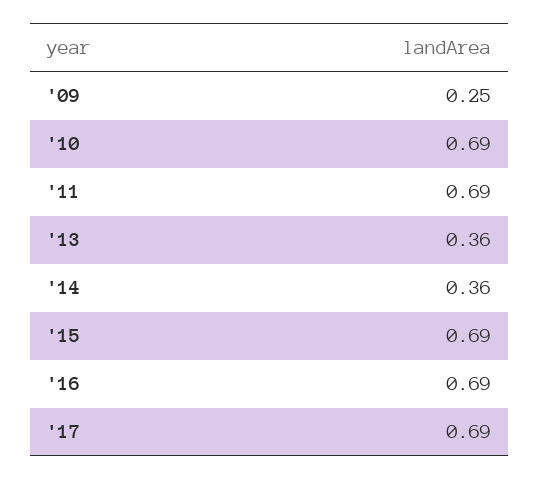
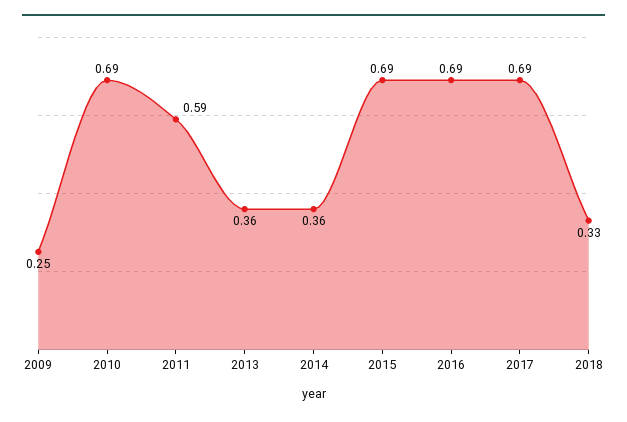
'11: 0.69 -> 0.59
2018: none -> 0.33

